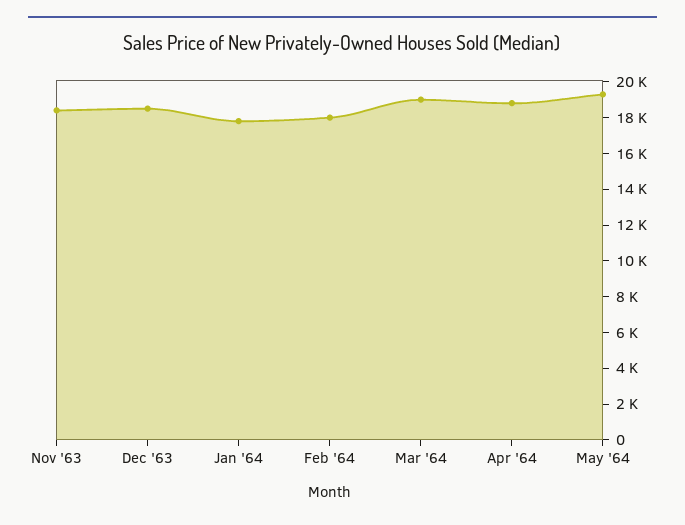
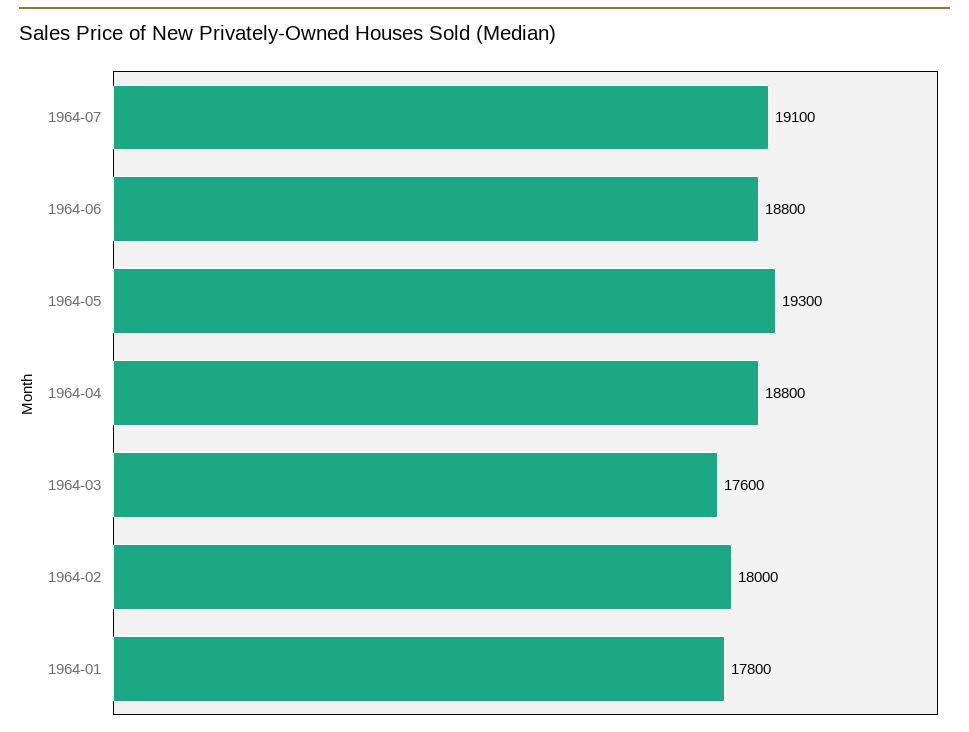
Nov '63: 18500 -> none
Dec '63: 18500 -> none
Mar '64: 19000 -> 17600
1964-07: none -> 19100
1964-06: none -> 18800

